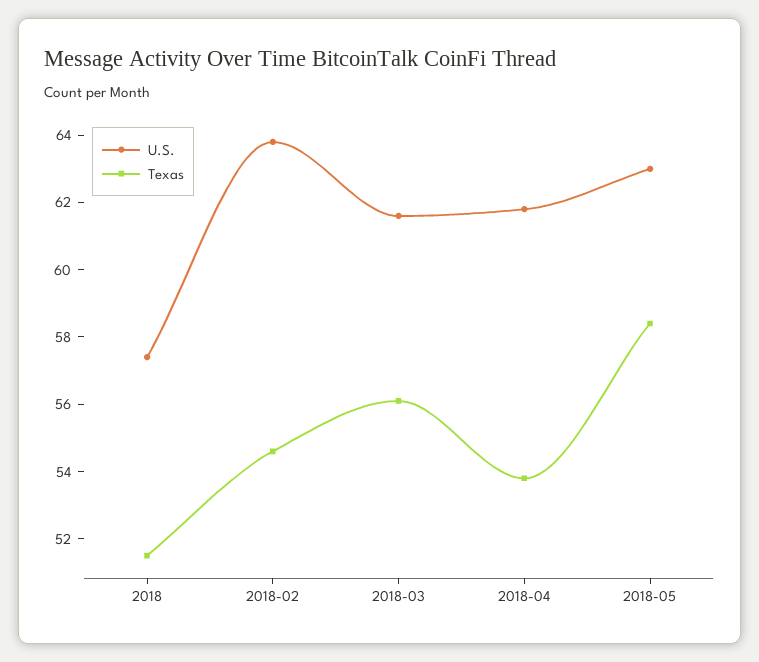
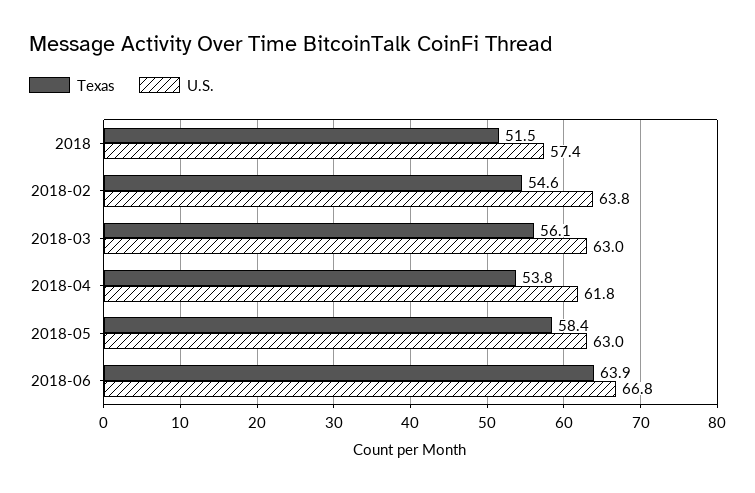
U.S., 2018-03: 61.5 -> 63
Texas, 2018-06: none -> 63.9
U.S., 2018-06: none -> 66.8

